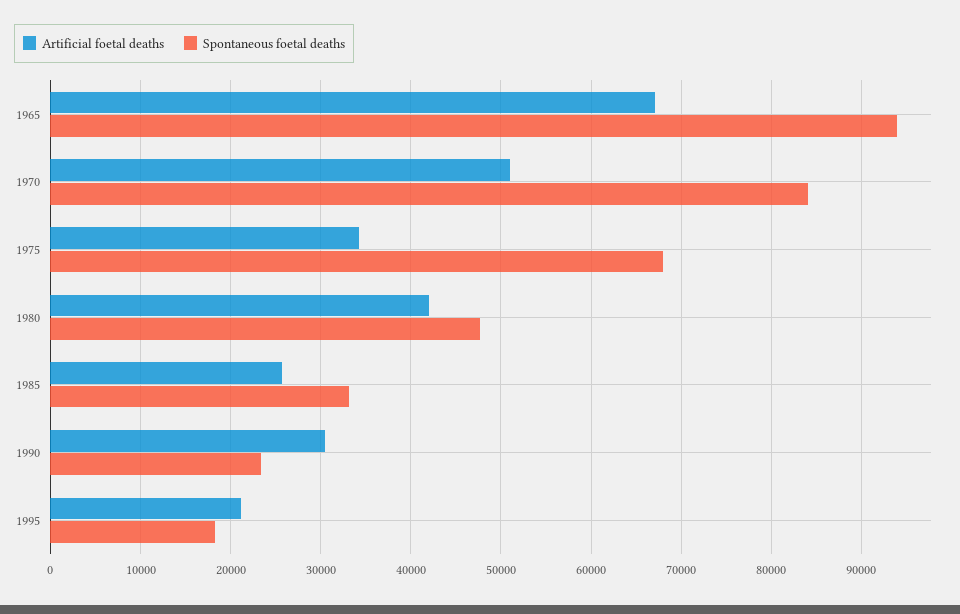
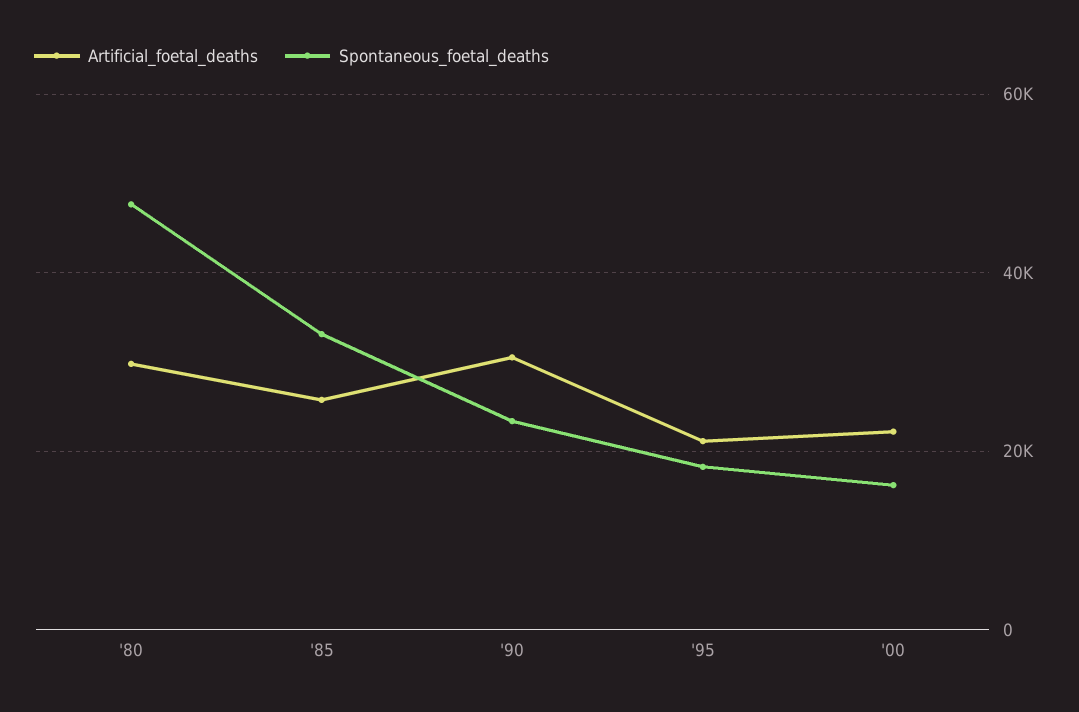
Artificial foetal deaths, 1965: 67000 -> none
Spontaneous foetal deaths, 1965: 94000 -> none
Artificial foetal deaths, 1970: 51000 -> none
Spontaneous foetal deaths, 1970: 84000 -> none
Artificial foetal deaths, 1975: 34000 -> none
Spontaneous foetal deaths, 1975: 68000 -> none
Artificial foetal deaths, 1980: 42000 -> 30000
Artificial foetal deaths, '00: none -> 22000
Spontaneous foetal deaths, '00: none -> 16000

